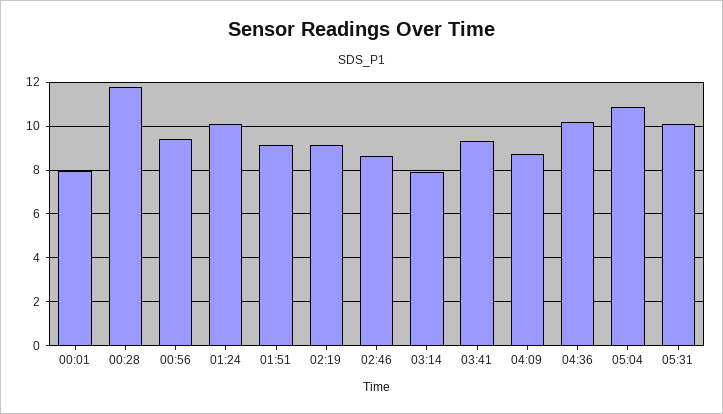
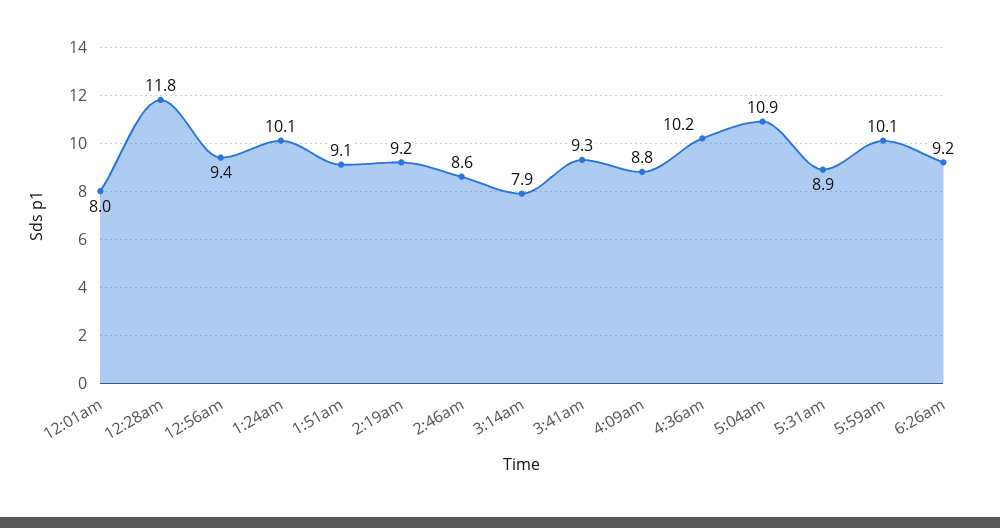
05:31: 10 -> 8.9
5:59am: none -> 10.1
6:26am: none -> 9.2

